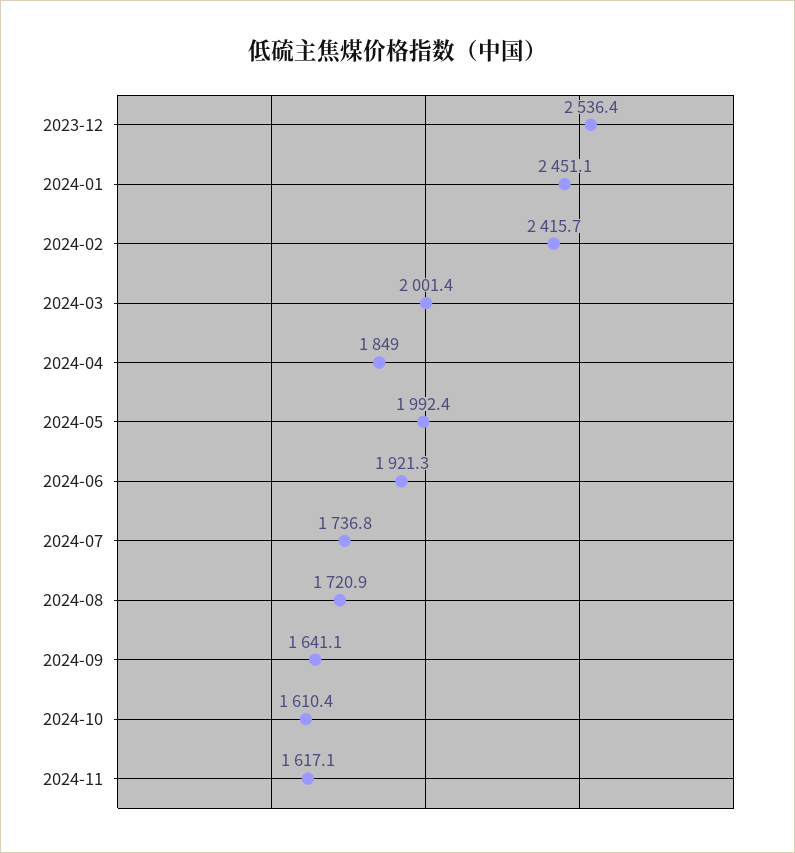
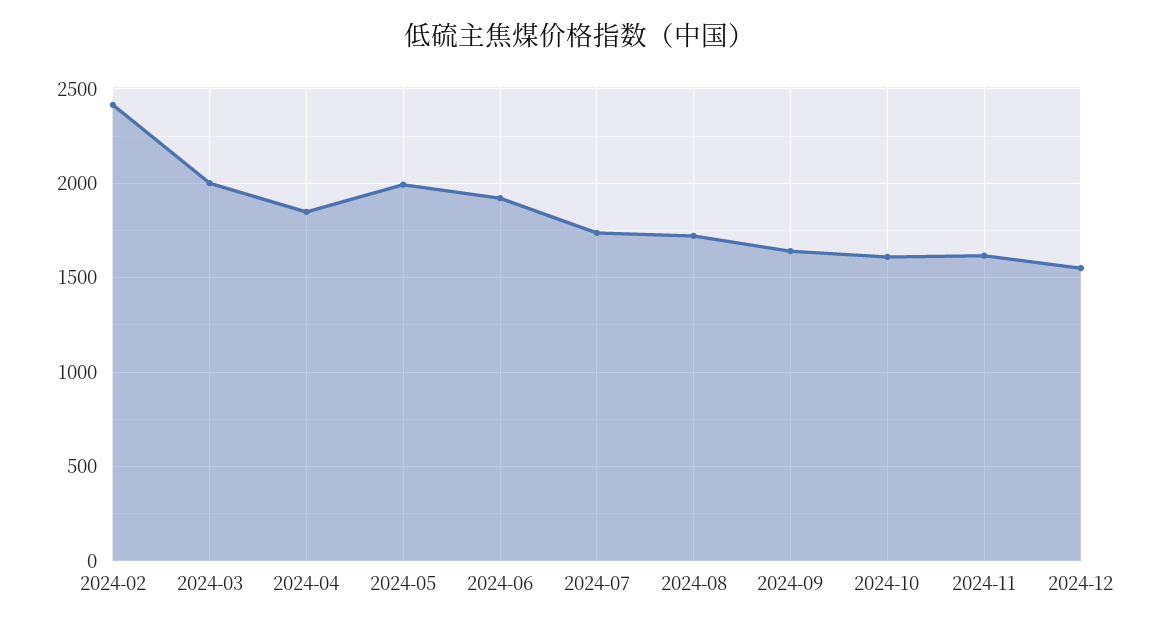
2023-12: 2536.4 -> none
2024-01: 2451.1 -> none
2024-12: none -> 1550

